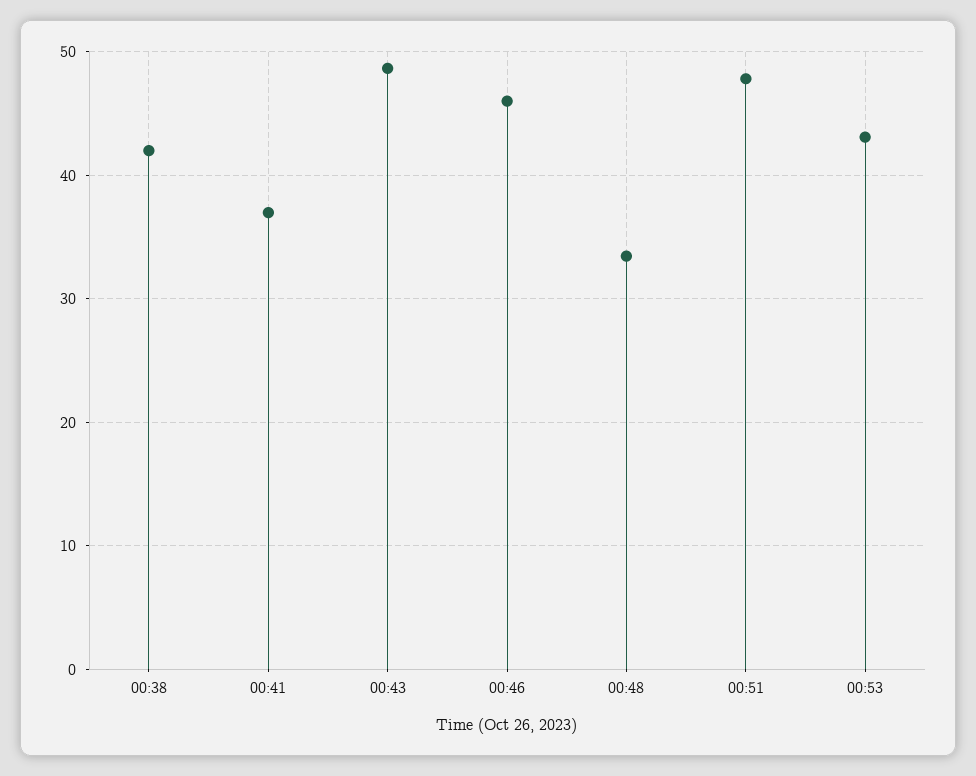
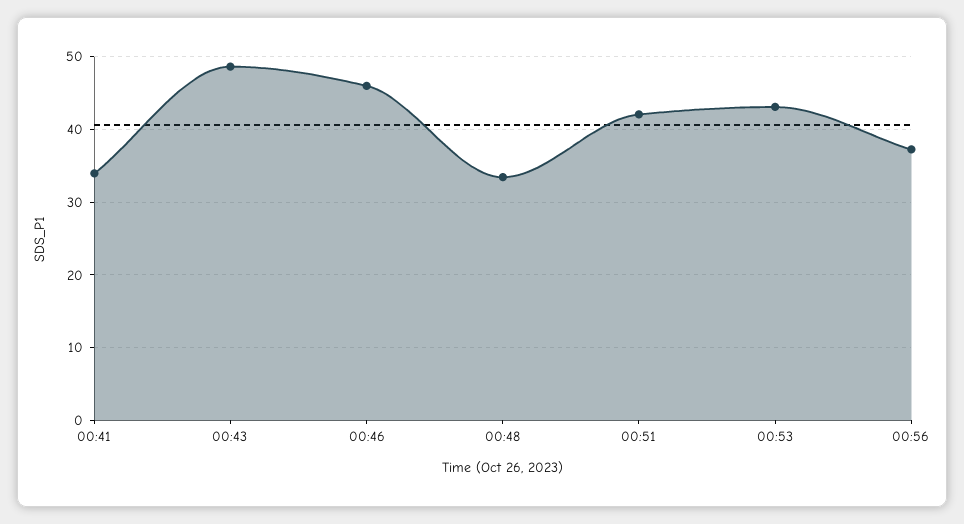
00:38: 42 -> none
00:41: 37 -> 34
00:51: 48 -> 42
00:56: none -> 37

